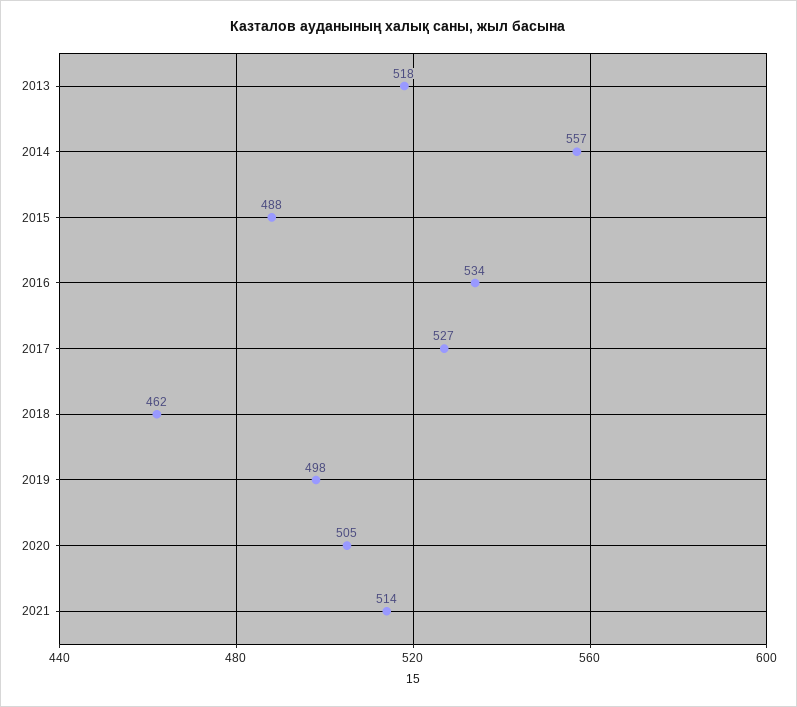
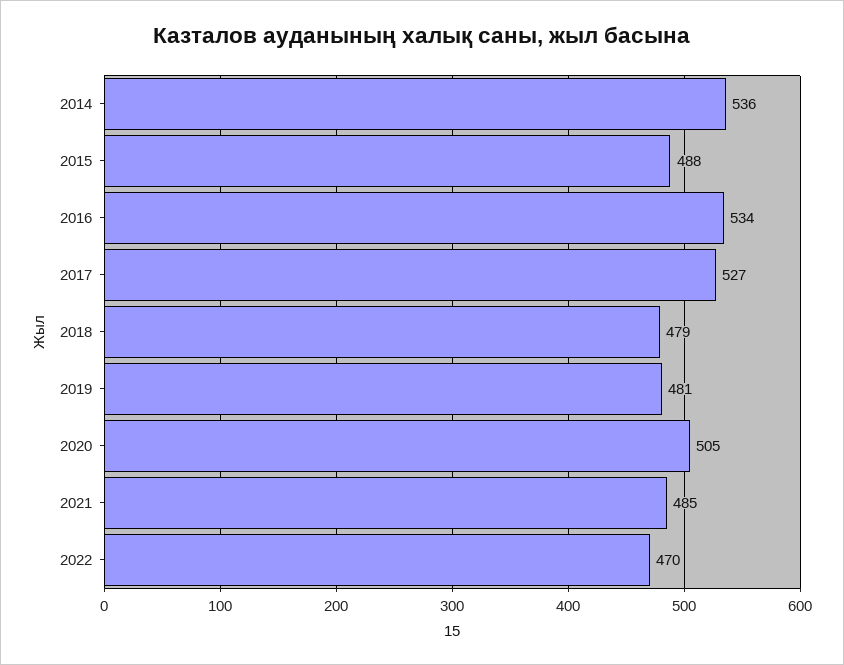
2013: 518 -> none
2014: 557 -> 536
2018: 462 -> 479
2019: 498 -> 481
2021: 514 -> 485
2022: none -> 470

